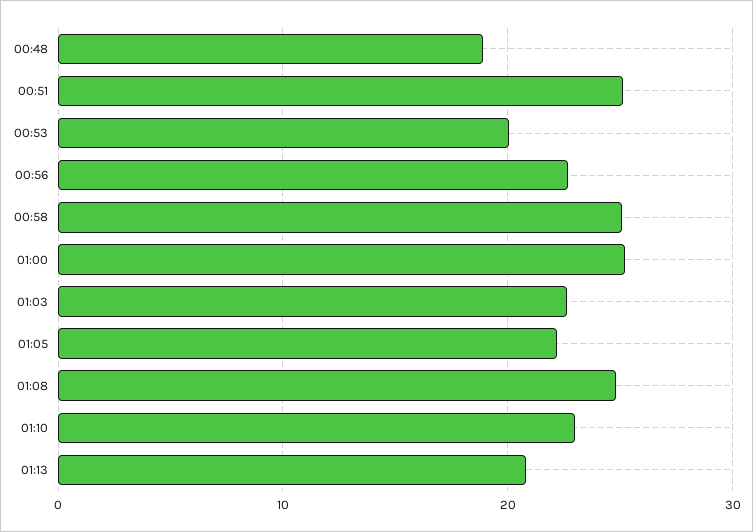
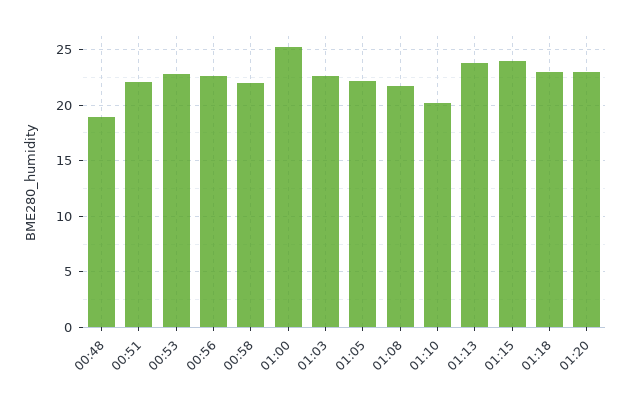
00:51: 25 -> 22
00:53: 20 -> 23
00:58: 25 -> 22
01:08: 25 -> 22
01:10: 23 -> 20
01:13: 21 -> 24
01:15: none -> 24
01:18: none -> 23
01:20: none -> 23

